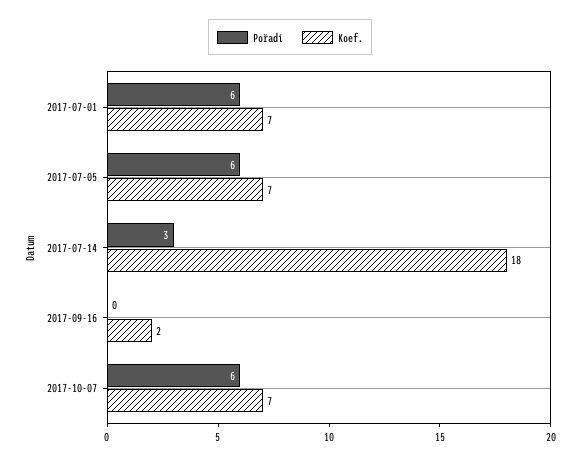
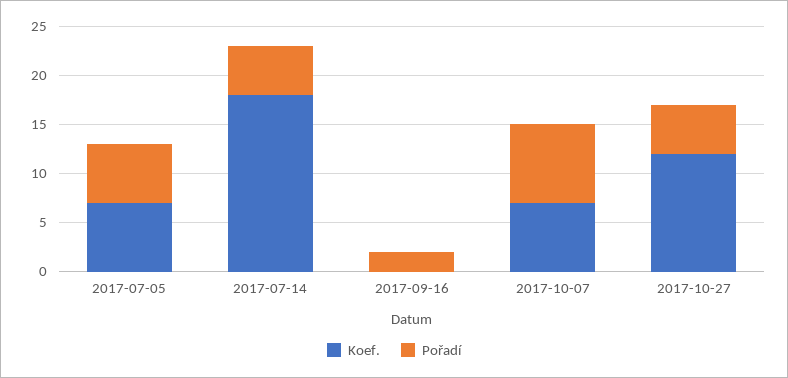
Pořadí, 2017-07-01: 6 -> none
Koef., 2017-07-01: 7 -> none
Pořadí, 2017-07-14: 3 -> 5
Pořadí, 2017-09-16: 0 -> 2
Koef., 2017-09-16: 2 -> 0
Pořadí, 2017-10-07: 6 -> 8
Koef., 2017-10-27: none -> 12
Pořadí, 2017-10-27: none -> 5

